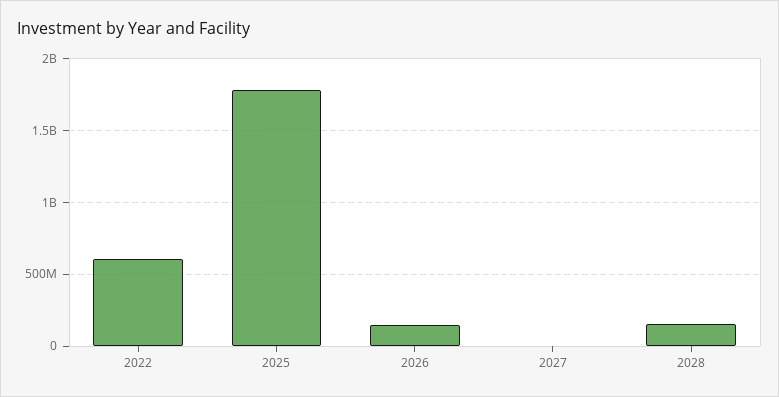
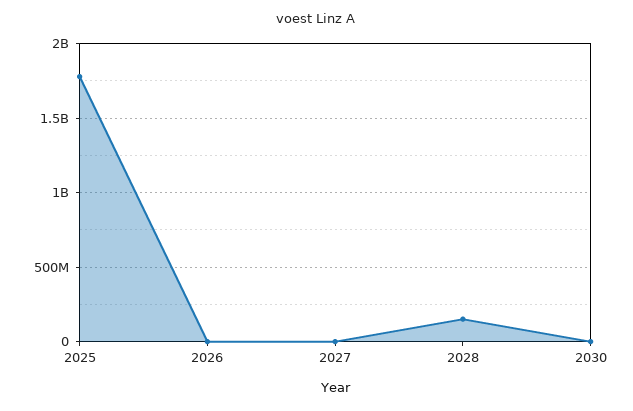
2022: 600000000 -> none
2026: 150000000 -> 0
2030: none -> 0

